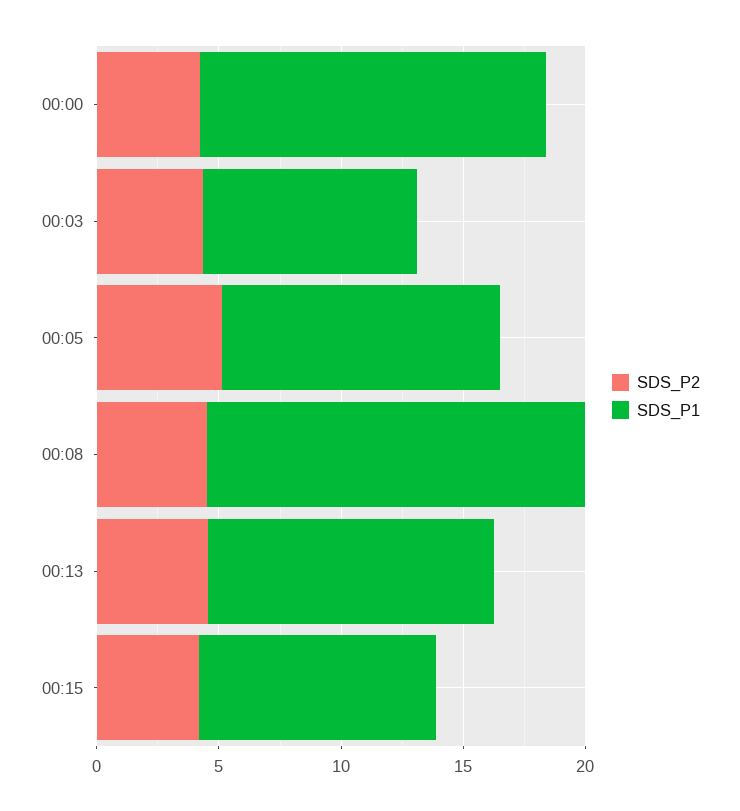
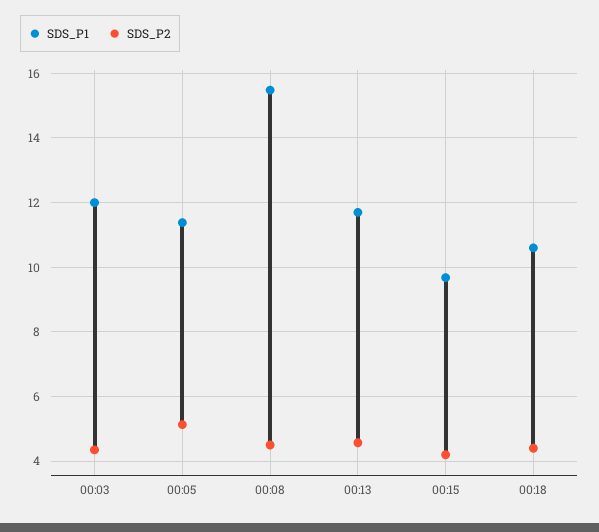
SDS_P2, 00:00: 4 -> none
SDS_P1, 00:00: 14 -> none
SDS_P1, 00:03: 9 -> 12
SDS_P1, 00:18: none -> 10.6
SDS_P2, 00:18: none -> 4.4

